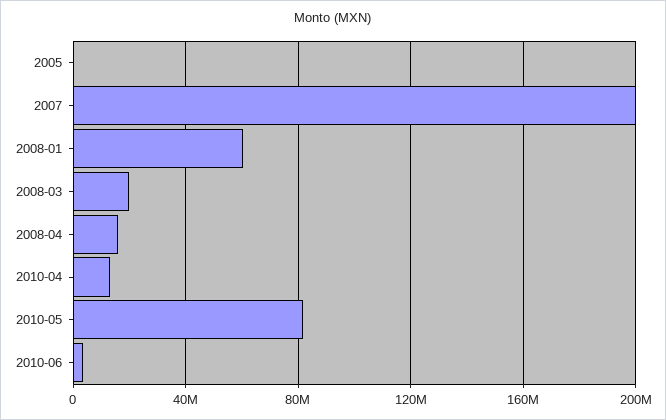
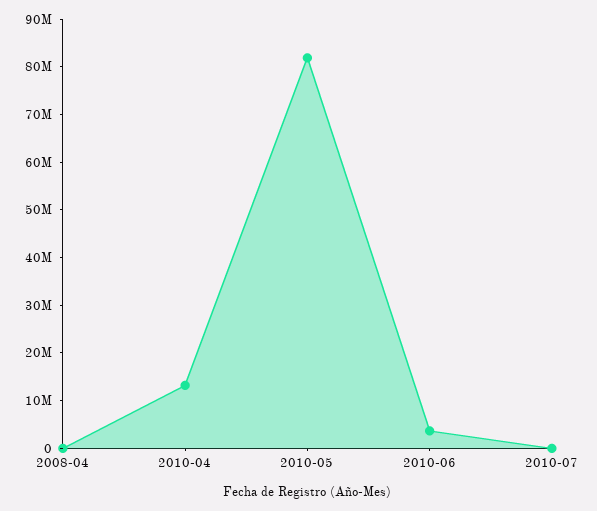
2005: 0 -> none
2007: 200000000 -> none
2008-01: 60000000 -> none
2008-03: 20000000 -> none
2008-04: 15000000 -> 0
2010-07: none -> 0

